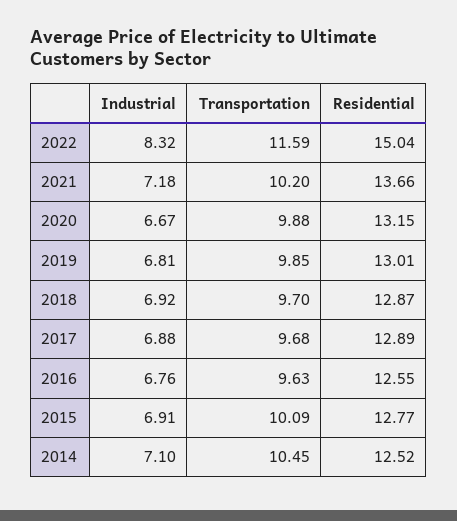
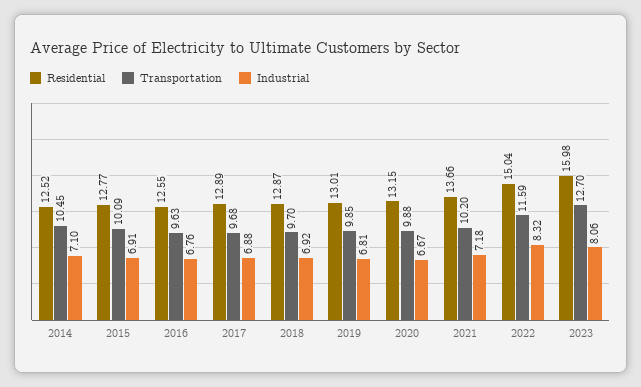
Residential, 2023: none -> 15.98
Transportation, 2023: none -> 12.7
Industrial, 2023: none -> 8.06

